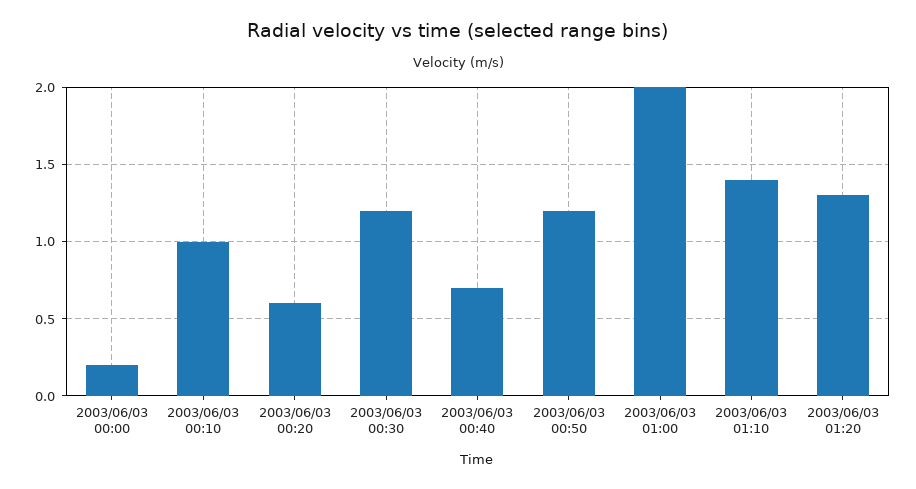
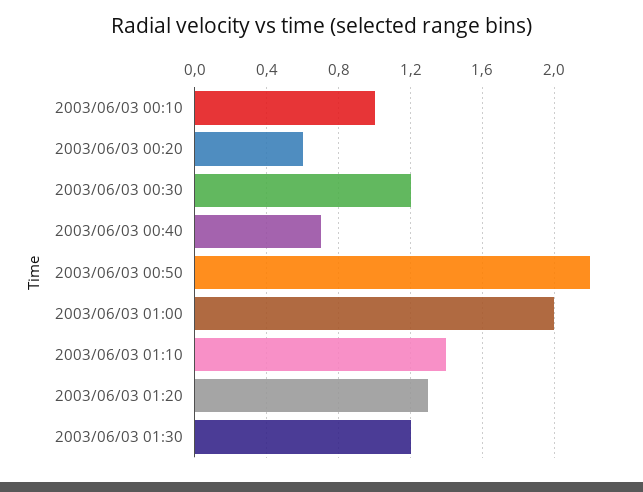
2003/06/03 00:00: 0.2 -> none
2003/06/03 00:50: 1.2 -> 2.2
2003/06/03 01:30: none -> 1.2

